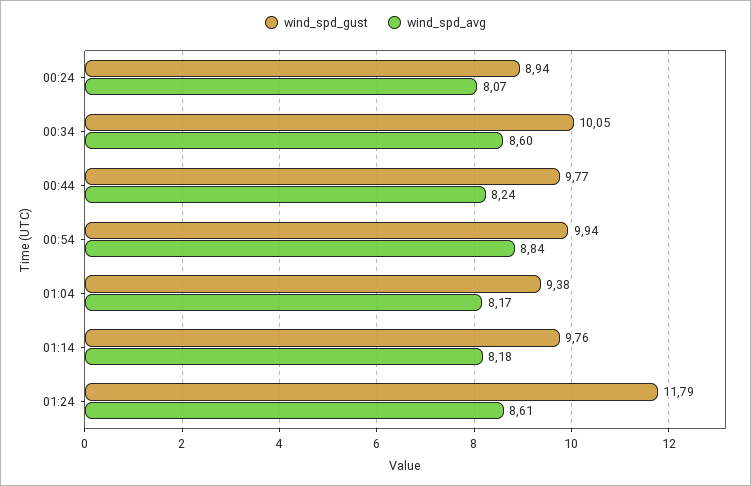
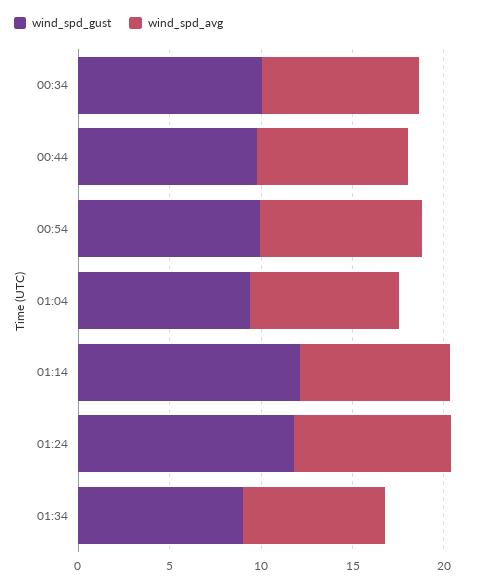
wind_spd_gust, 00:24: 8.94 -> none
wind_spd_avg, 00:24: 8.07 -> none
wind_spd_gust, 01:14: 9.76 -> 12
wind_spd_gust, 01:34: none -> 9
wind_spd_avg, 01:34: none -> 8

